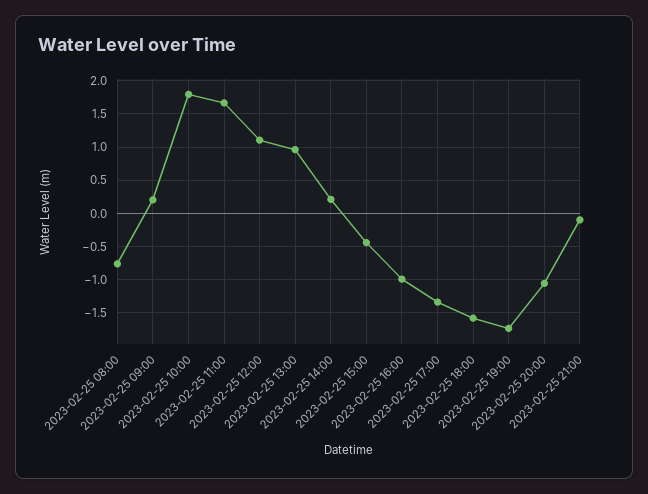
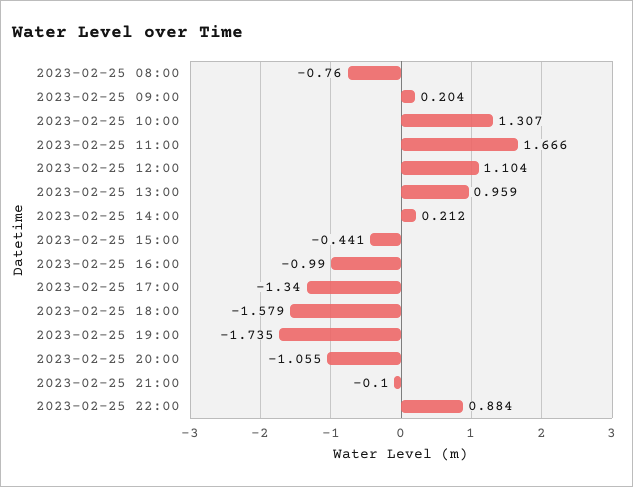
2023-02-25 10:00: 1.8 -> 1.307
2023-02-25 22:00: none -> 0.884

